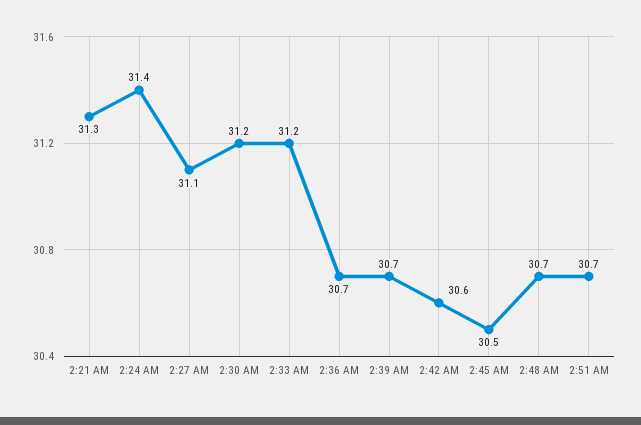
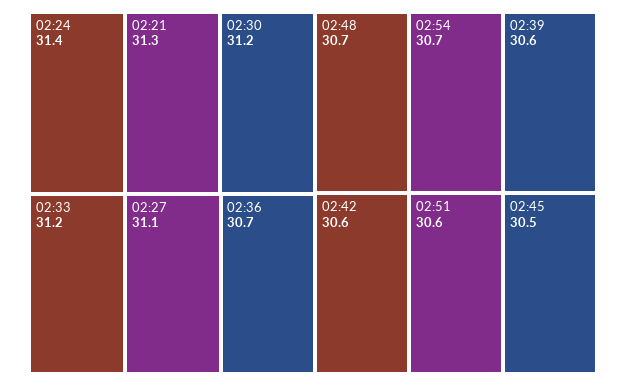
2:39 AM: 30.7 -> 30.6
2:51 AM: 30.7 -> 30.6
02:54: none -> 30.7

